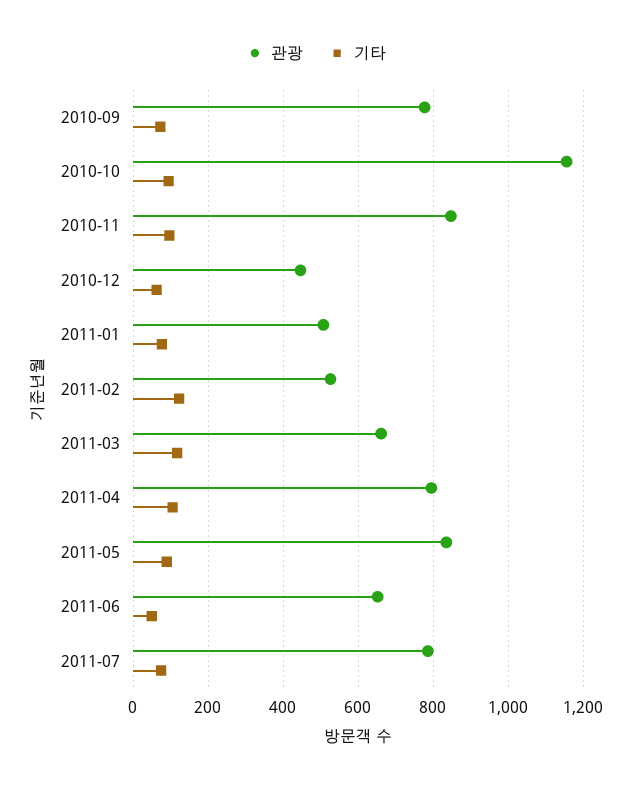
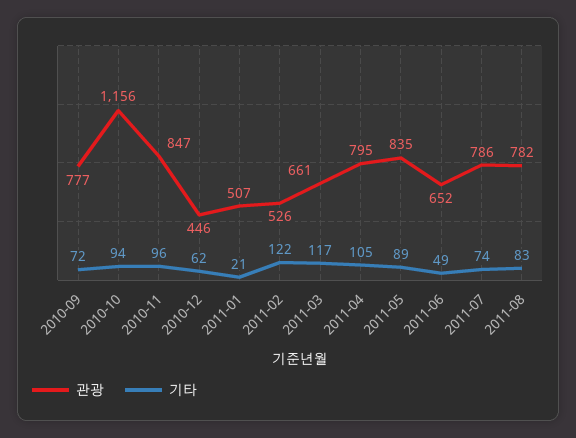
기타, 2011-01: 80 -> 21
관광, 2011-08: none -> 782
기타, 2011-08: none -> 83

